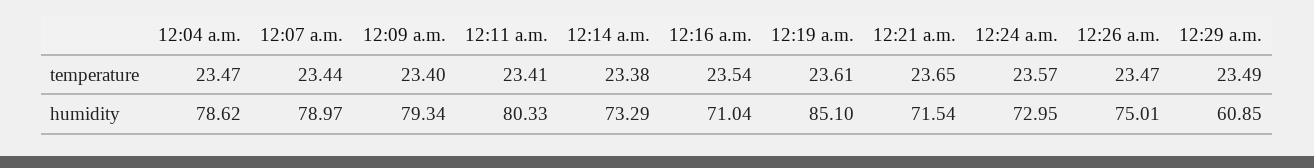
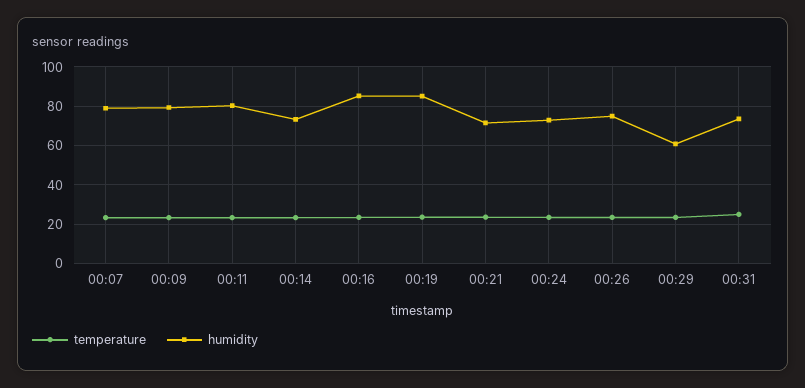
temperature, 12:04 a.m.: 23.47 -> none
humidity, 12:04 a.m.: 78.62 -> none
humidity, 12:16 a.m.: 71.04 -> 85
temperature, 00:31: none -> 25
humidity, 00:31: none -> 75

